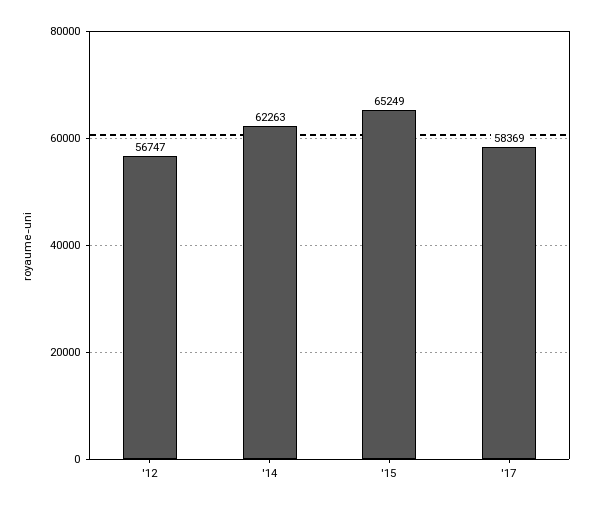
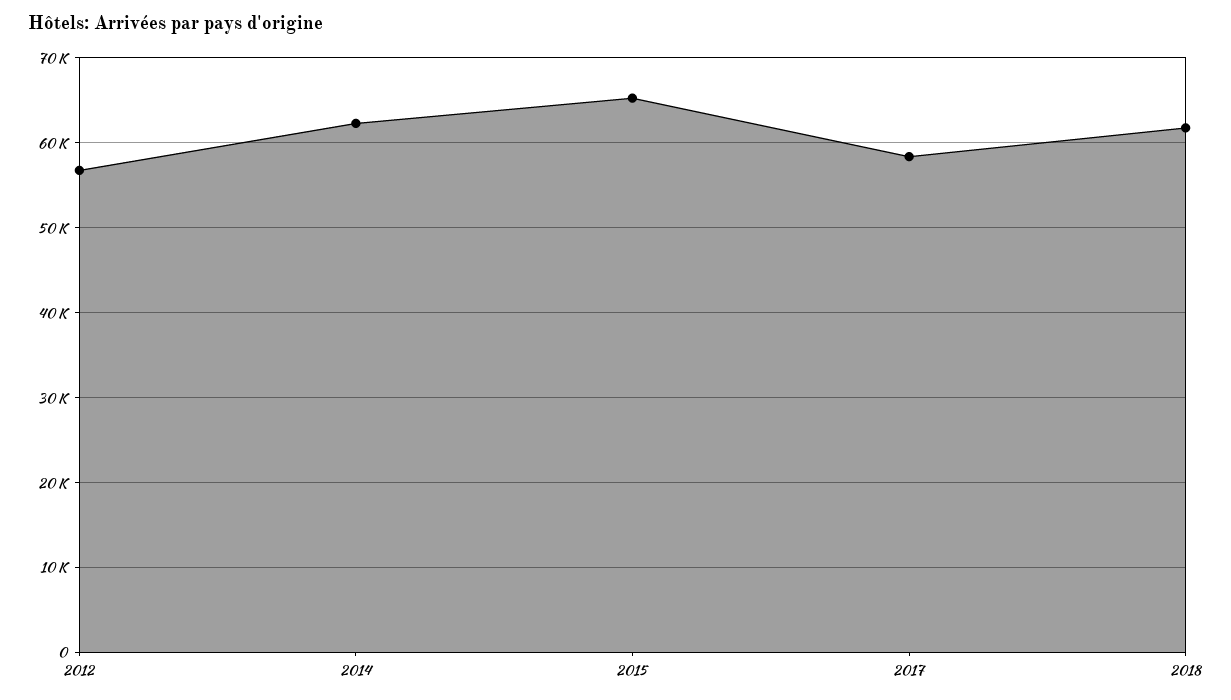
2018: none -> 62000

